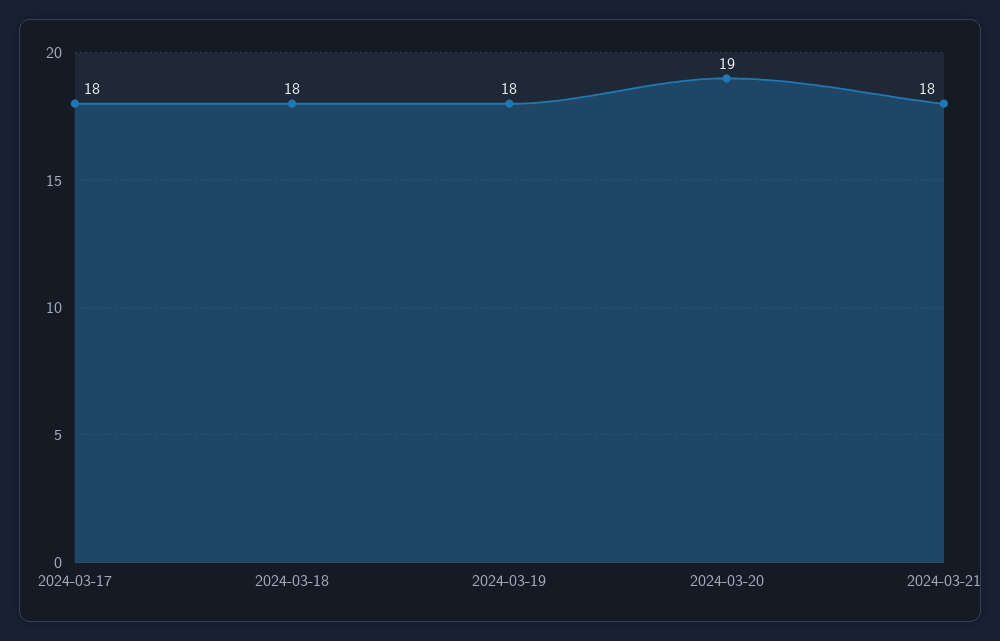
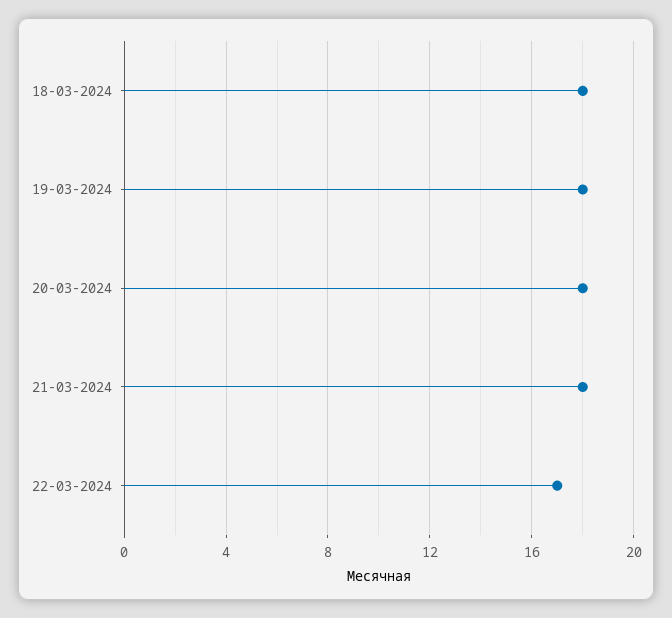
2024-03-17: 18 -> none
2024-03-20: 19 -> 18
22-03-2024: none -> 17

